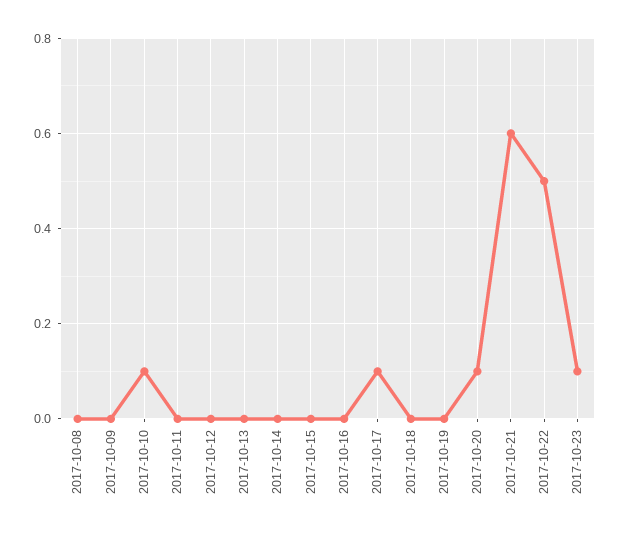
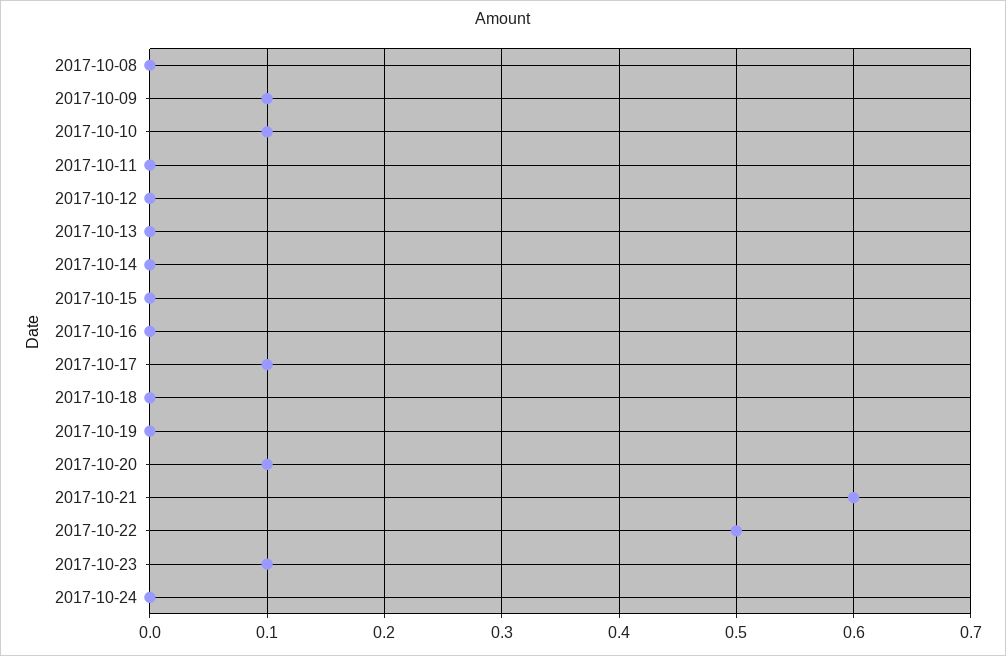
2017-10-09: 0 -> 0.1
2017-10-24: none -> 0

